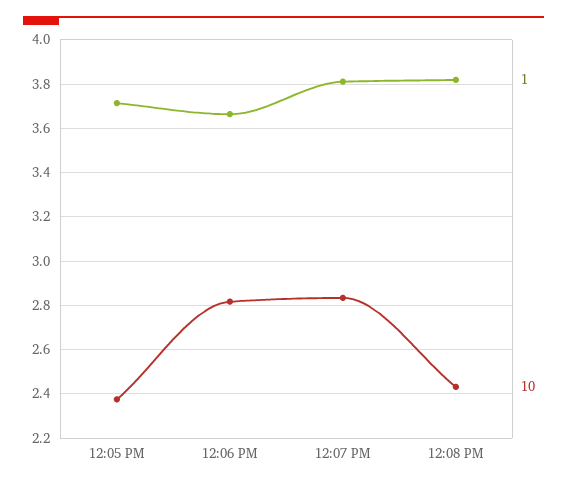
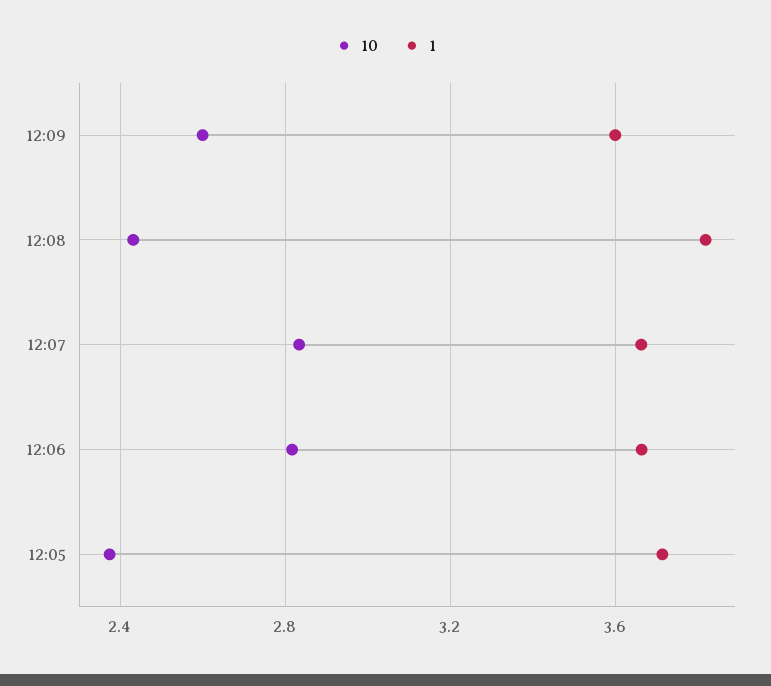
1, 12:07 PM: 3.8 -> 3.65
10, 12:09: none -> 2.6
1, 12:09: none -> 3.6

